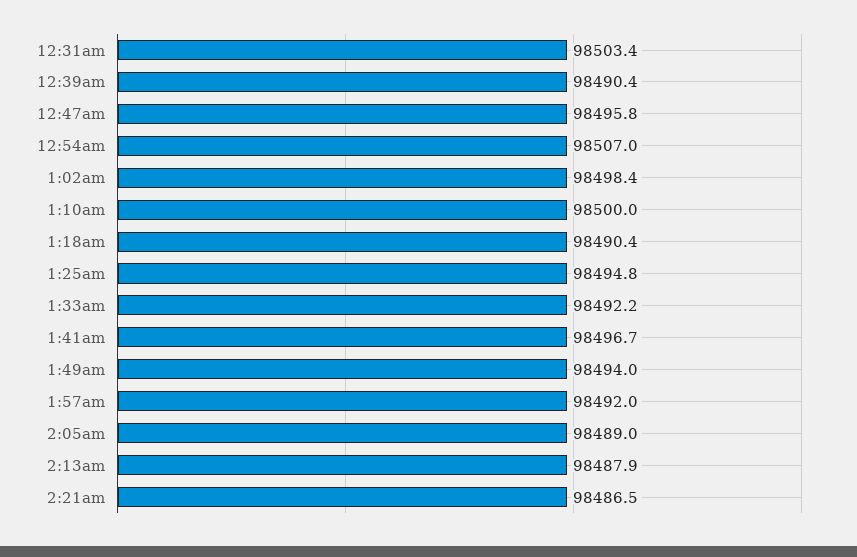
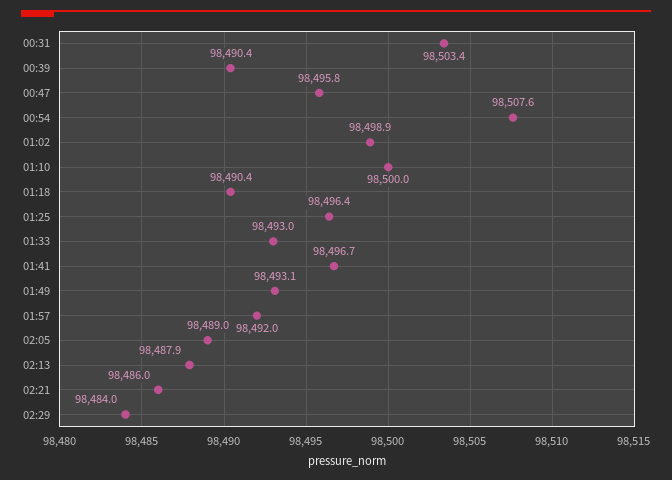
12:54am: 98507 -> 98507.6
1:02am: 98498.4 -> 98498.9
1:25am: 98494.8 -> 98496.4
1:33am: 98492.2 -> 98493
1:49am: 98494 -> 98493.1
2:21am: 98486.5 -> 98486
02:29: none -> 98484

